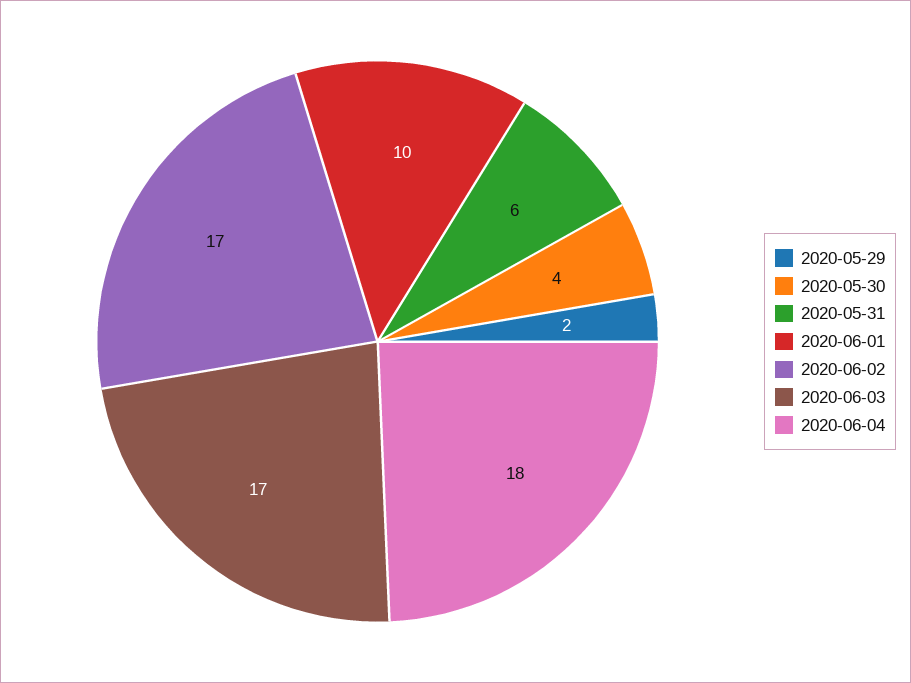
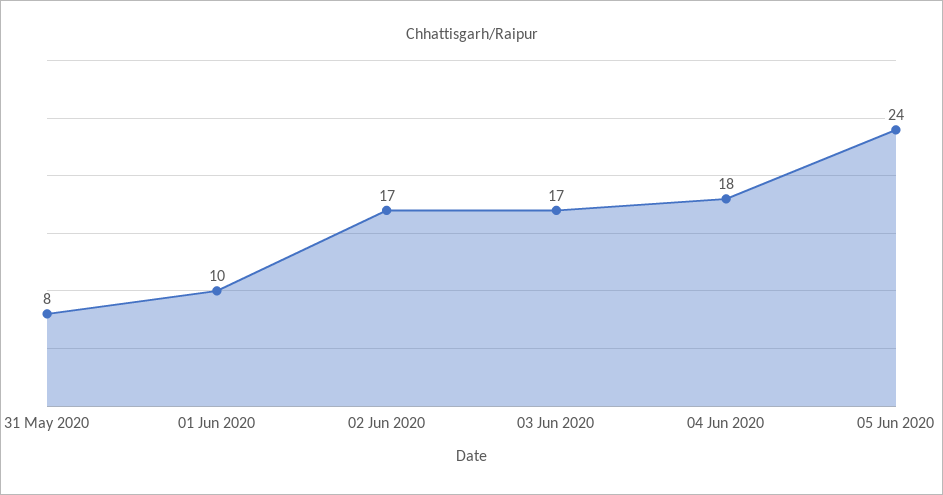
2020-05-29: 2 -> none
2020-05-30: 4 -> none
2020-05-31: 6 -> 8
05 Jun 2020: none -> 24

